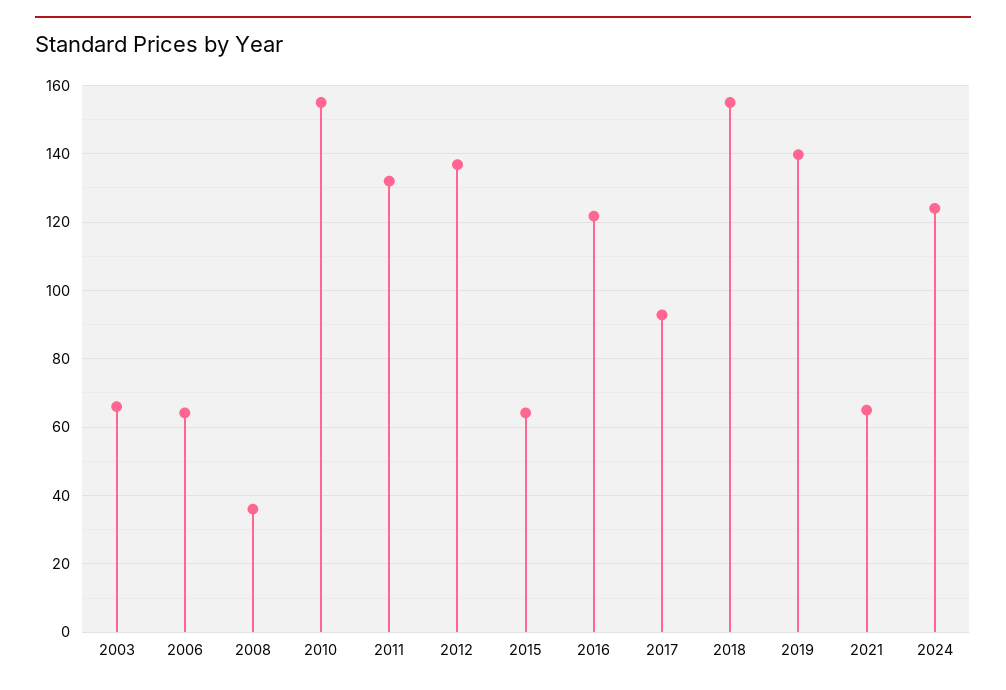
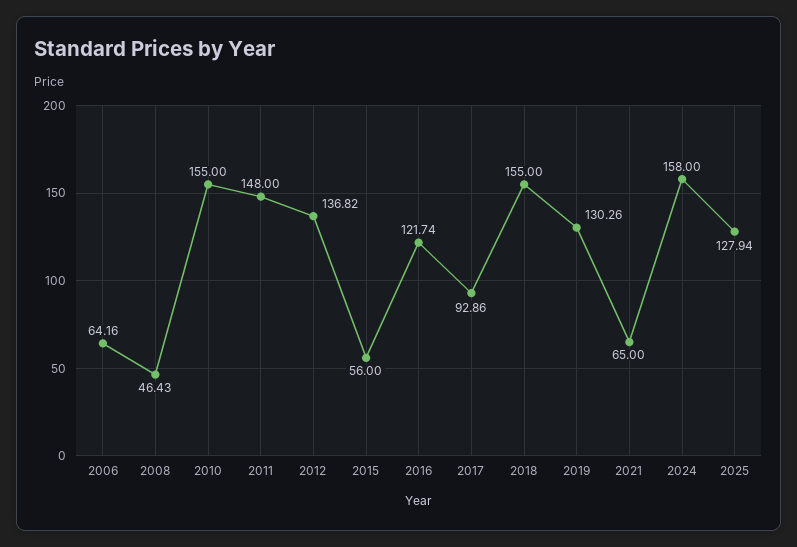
2003: 66 -> none
2008: 36 -> 46.43
2011: 132 -> 148
2015: 64 -> 56
2019: 140 -> 130.26
2024: 124 -> 158
2025: none -> 127.94

